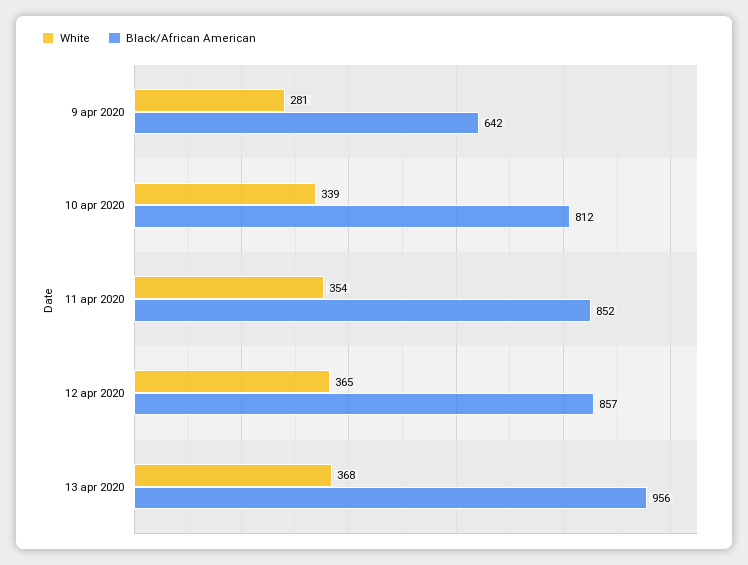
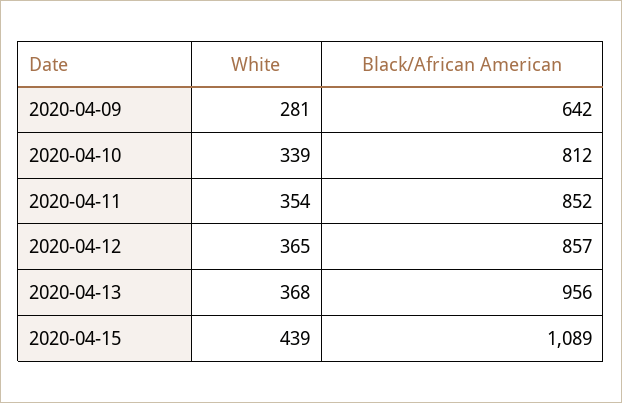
White, 2020-04-15: none -> 439
Black/African American, 2020-04-15: none -> 1089

